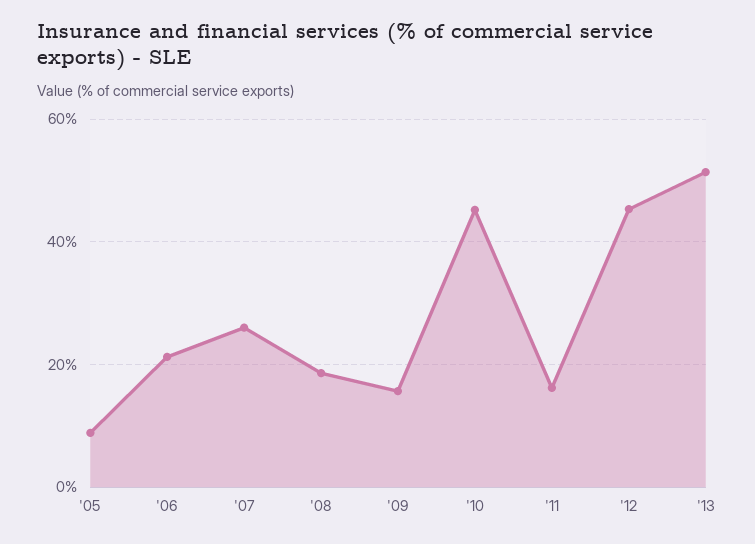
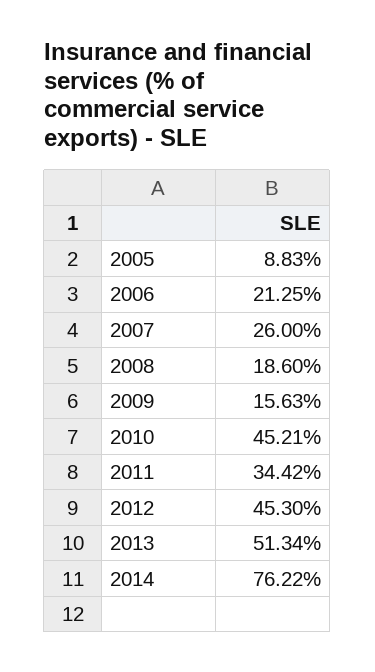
'11: 16 -> 34.42
2014: none -> 76.22

